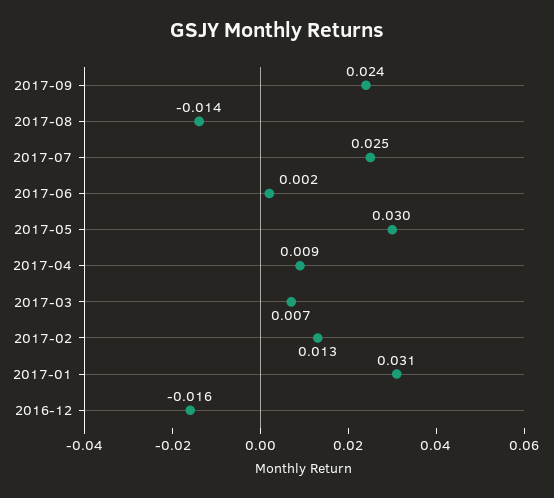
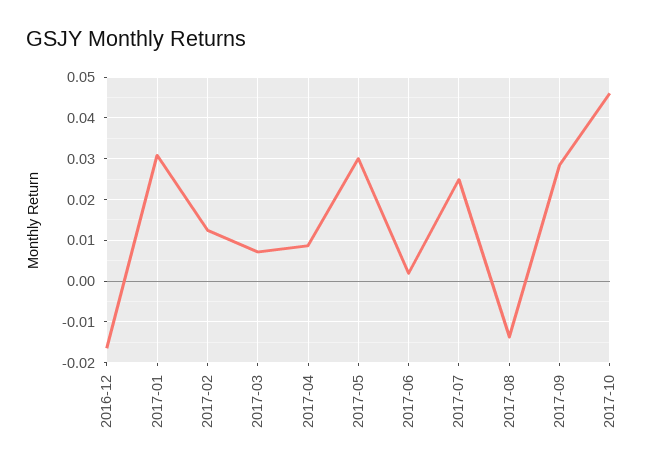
2017-09: 0.024 -> 0.028
2017-10: none -> 0.046

